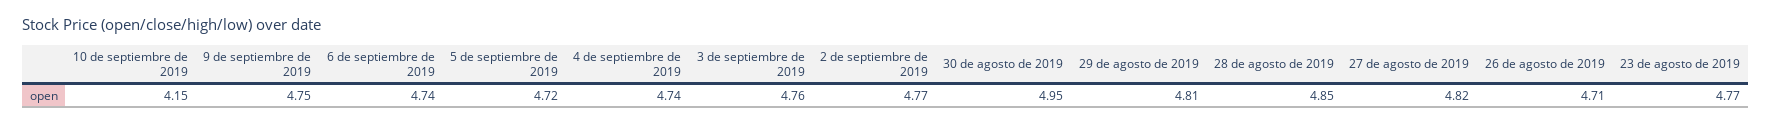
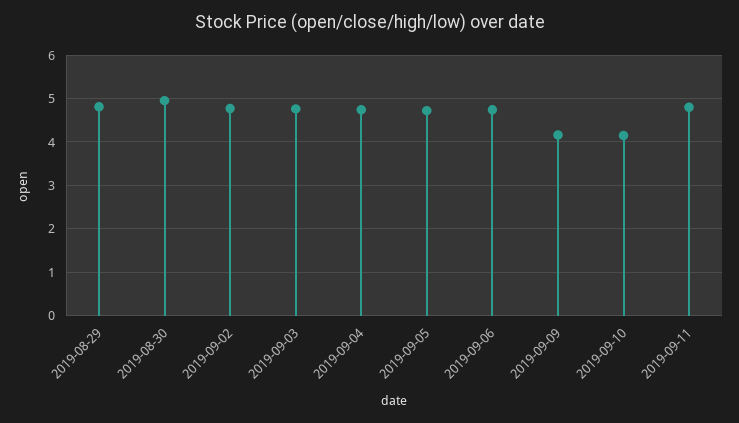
9 de septiembre de 2019: 4.75 -> 4.2
28 de agosto de 2019: 4.85 -> none
27 de agosto de 2019: 4.82 -> none
26 de agosto de 2019: 4.71 -> none
23 de agosto de 2019: 4.77 -> none
2019-09-11: none -> 4.8

